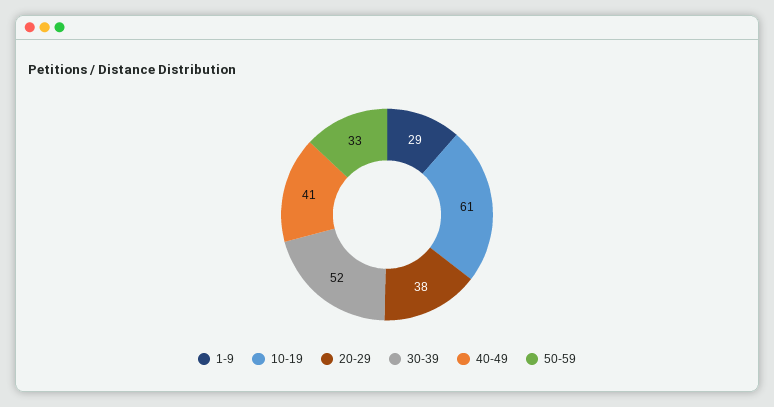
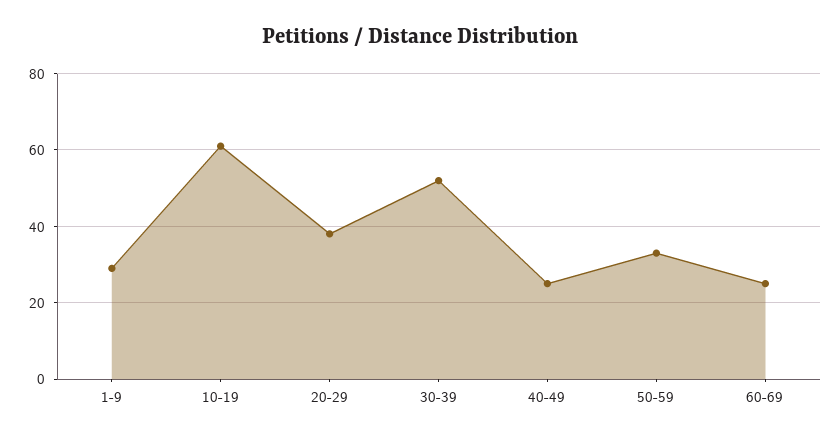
40-49: 41 -> 25
60-69: none -> 25

